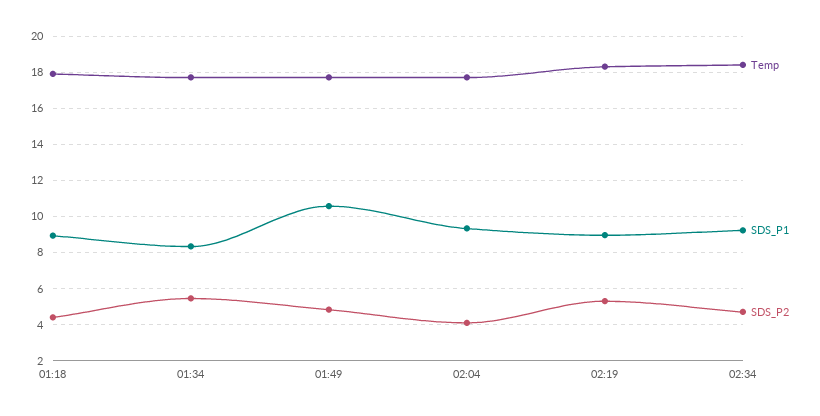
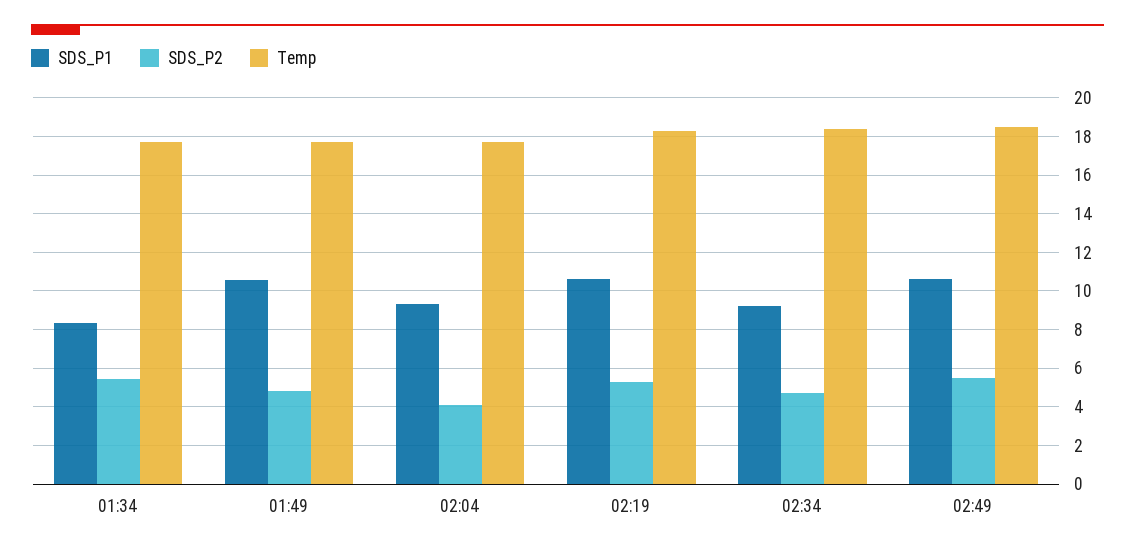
Temp, 01:18: 18 -> none
SDS_P1, 01:18: 9 -> none
SDS_P2, 01:18: 4.5 -> none
SDS_P1, 02:19: 9 -> 10.5
SDS_P1, 02:49: none -> 10.5
SDS_P2, 02:49: none -> 5.5
Temp, 02:49: none -> 18.5

